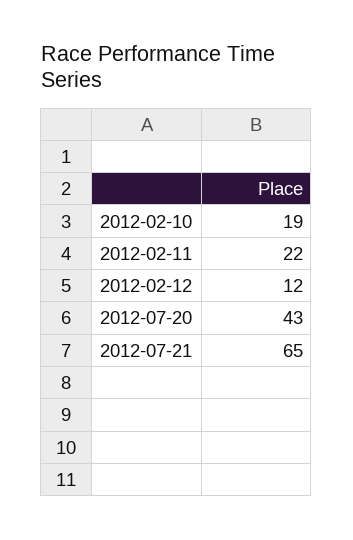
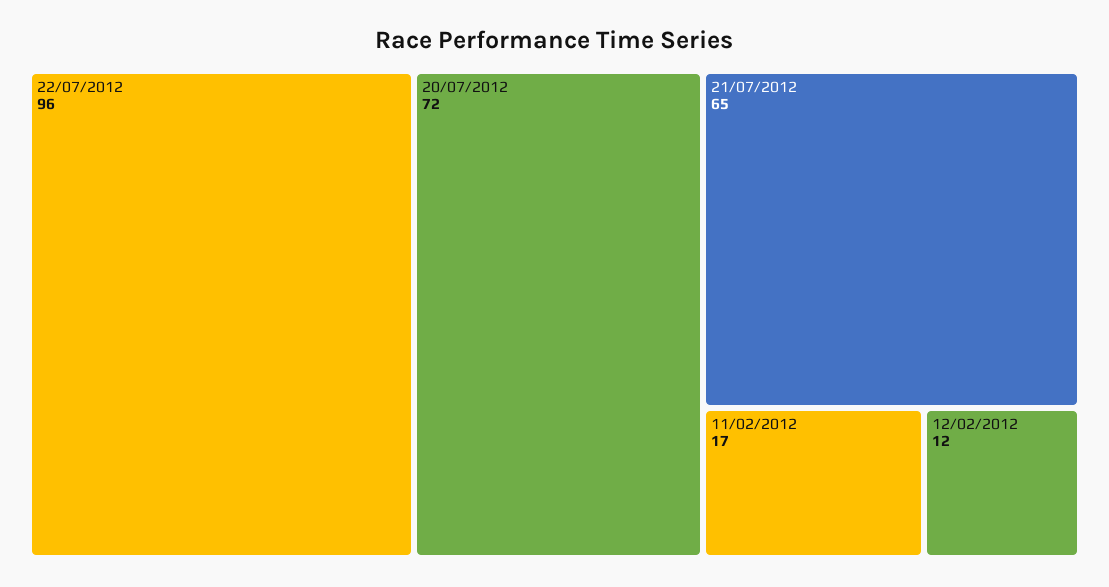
2012-02-10: 19 -> none
2012-02-11: 22 -> 17
2012-07-20: 43 -> 72
22/07/2012: none -> 96

